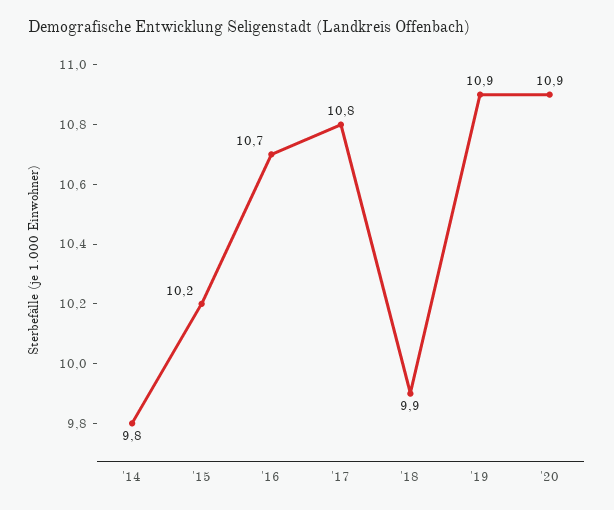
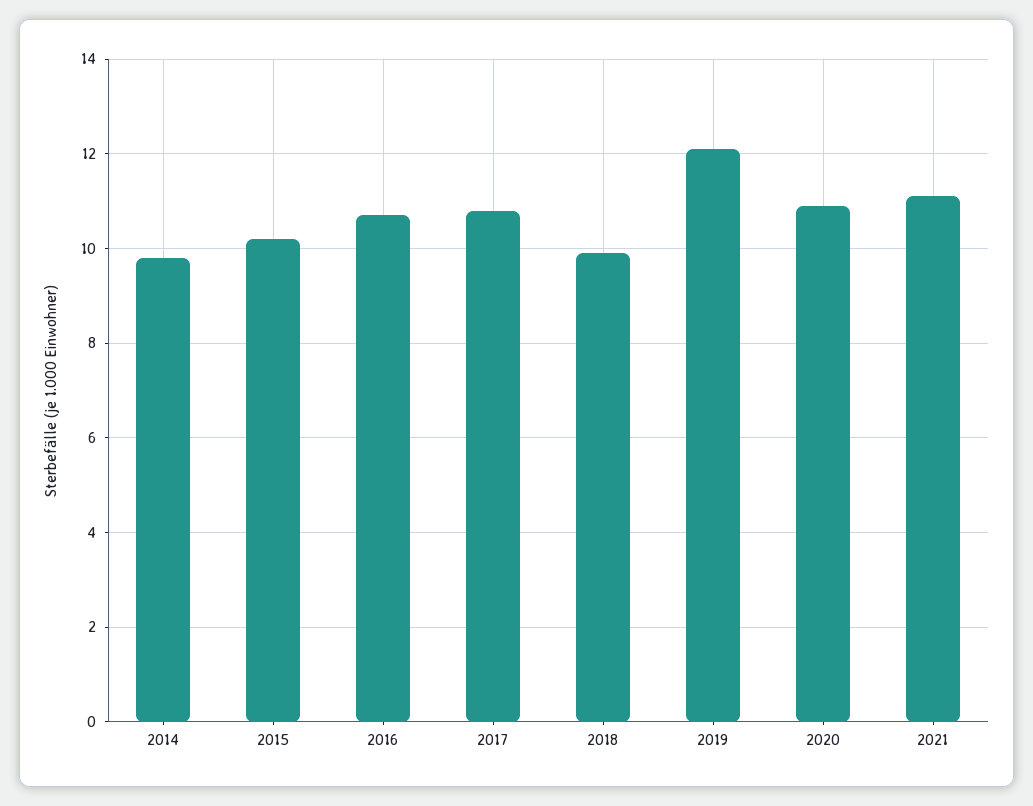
'19: 10.9 -> 12
2021: none -> 11

